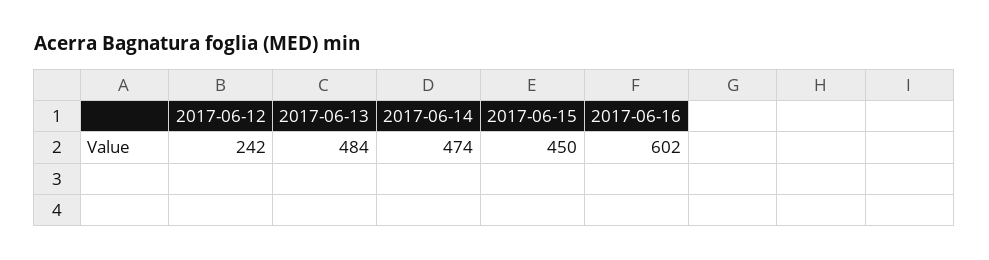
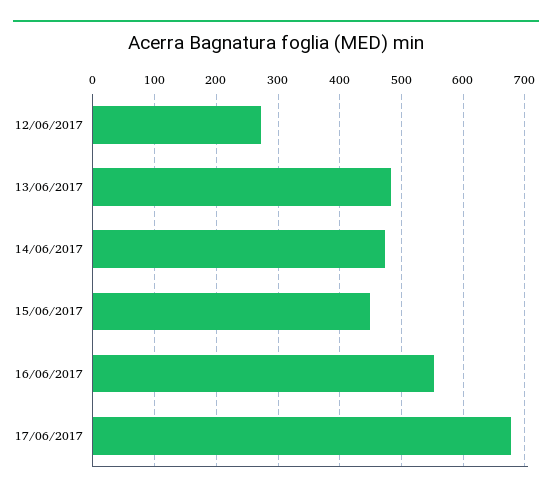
2017-06-12: 242 -> 270
2017-06-16: 602 -> 550
17/06/2017: none -> 680

